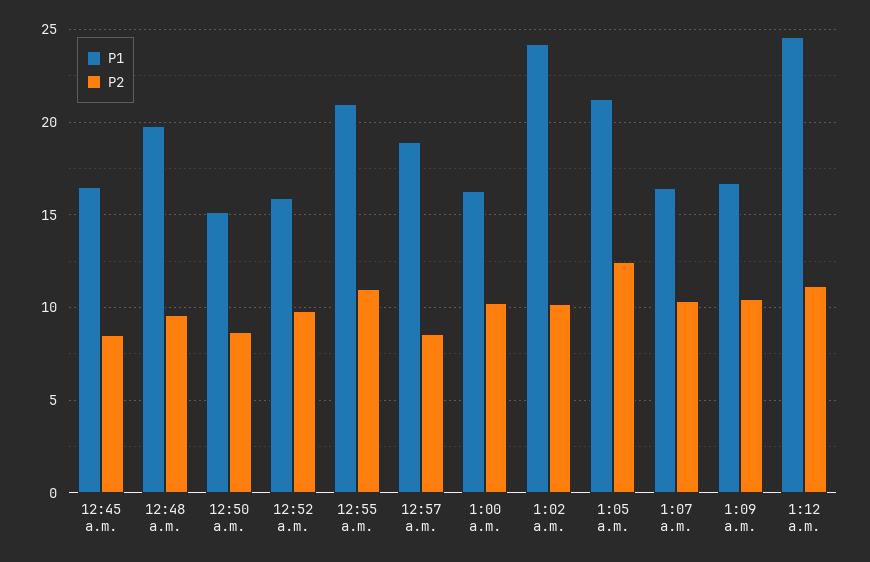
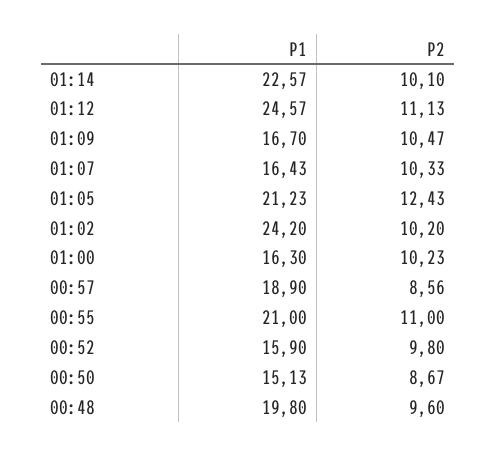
P1, 12:45 a.m.: 16.5 -> none
P2, 12:45 a.m.: 8.5 -> none
P1, 01:14: none -> 22.57
P2, 01:14: none -> 10.1

